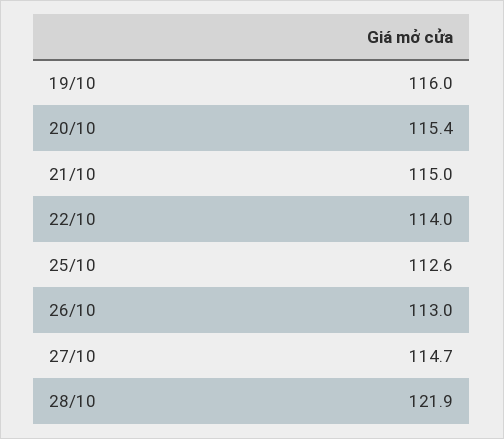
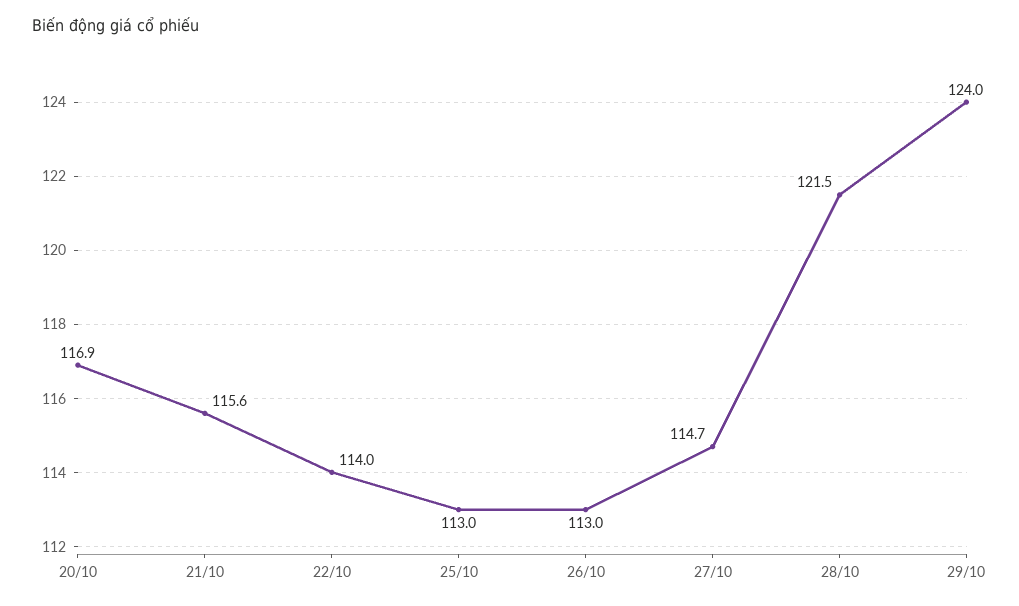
19/10: 116 -> none
20/10: 115.4 -> 116.9
21/10: 115 -> 115.6
25/10: 112.6 -> 113
28/10: 121.9 -> 121.5
29/10: none -> 124

